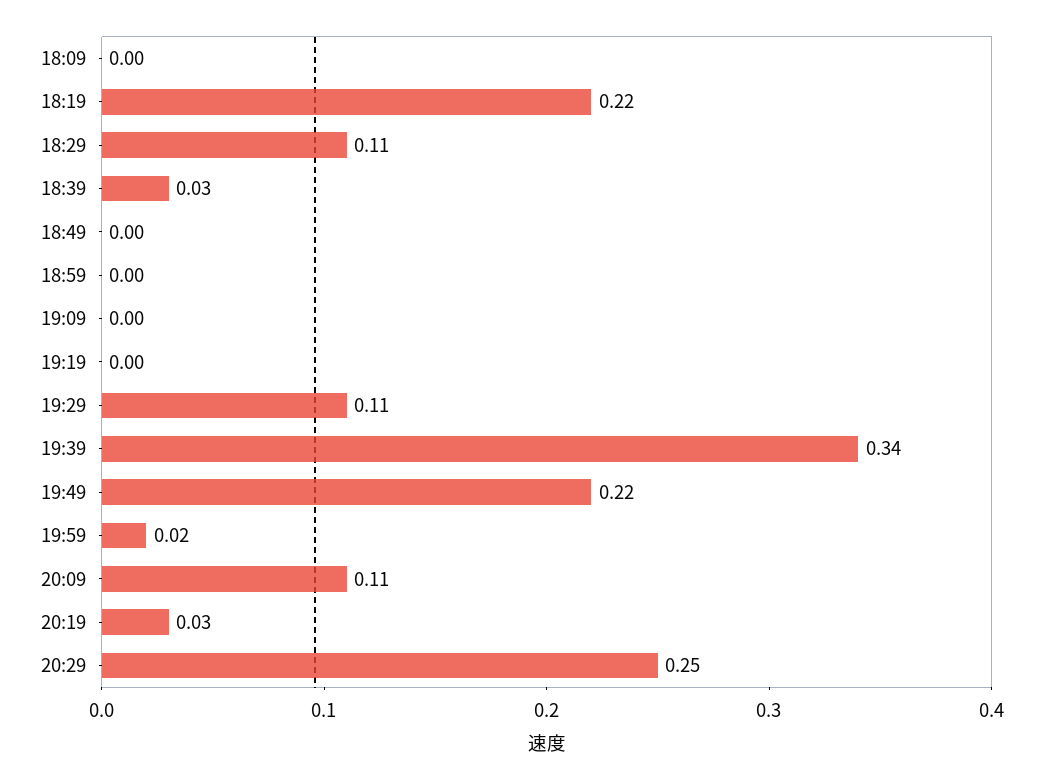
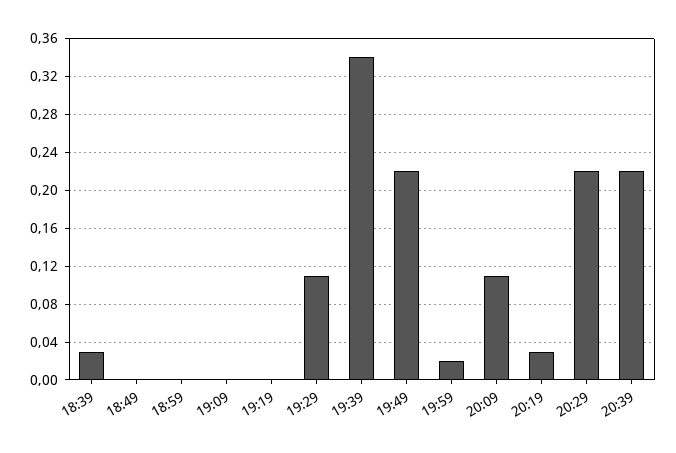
18:09: 0 -> none
18:19: 0.22 -> none
18:29: 0.11 -> none
20:29: 0.25 -> 0.22
20:39: none -> 0.22

